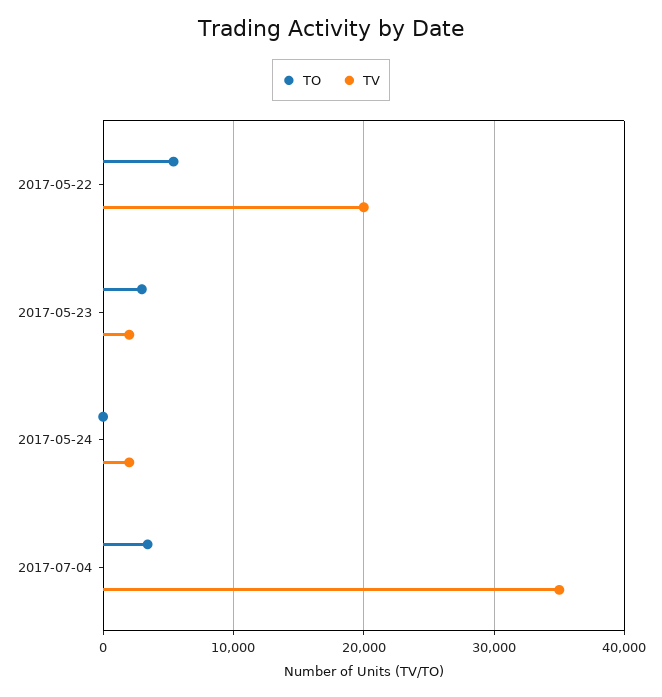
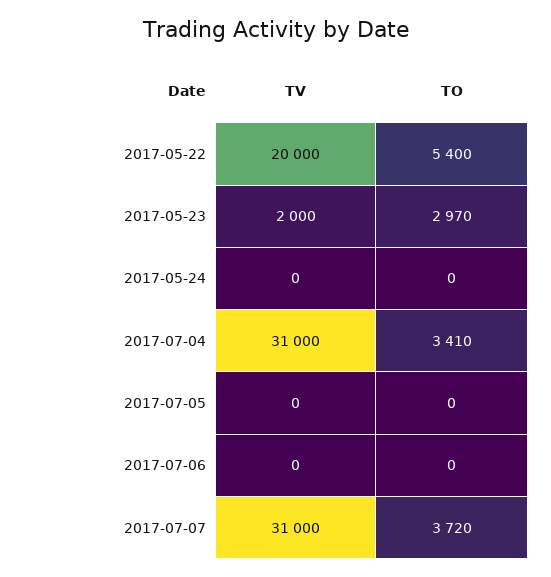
TV, 2017-05-24: 2000 -> 0
TV, 2017-07-04: 35000 -> 31000
TV, 2017-07-05: none -> 0
TO, 2017-07-05: none -> 0
TV, 2017-07-06: none -> 0
TO, 2017-07-06: none -> 0
TV, 2017-07-07: none -> 31000
TO, 2017-07-07: none -> 3720

